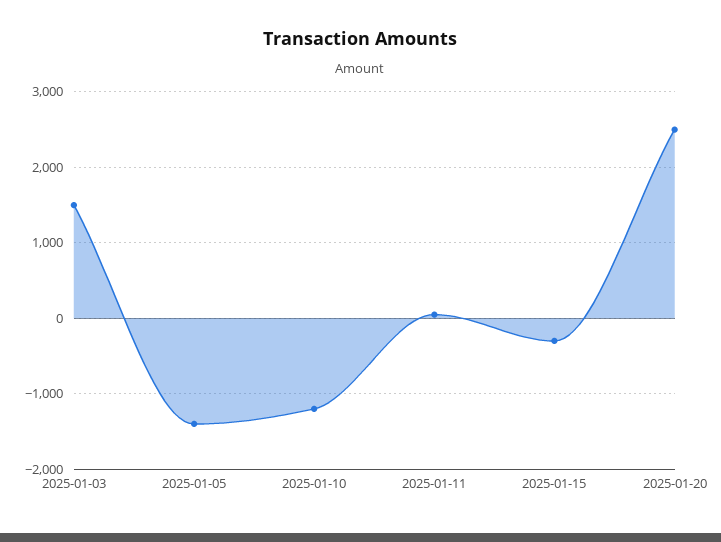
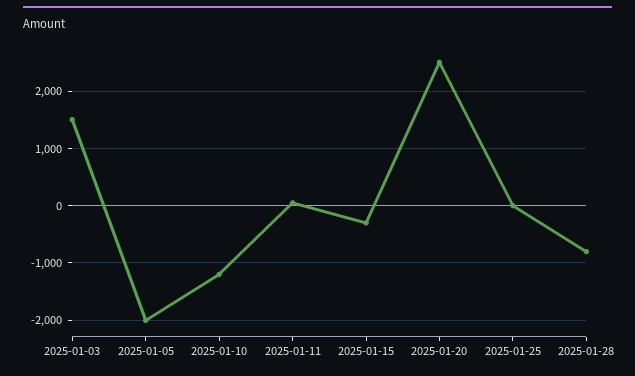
2025-01-05: -1400 -> -2000
2025-01-25: none -> 0
2025-01-28: none -> -800

